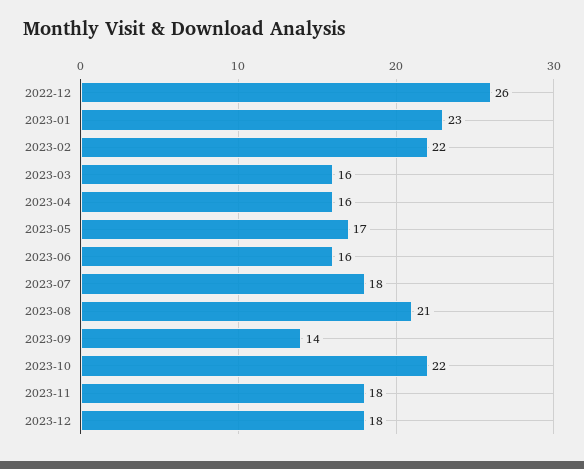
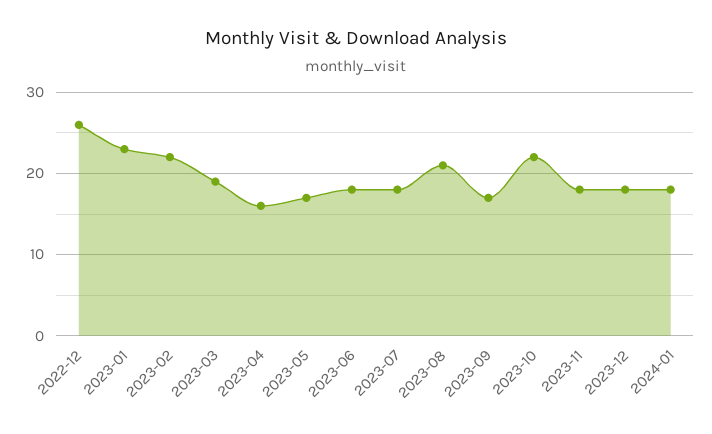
2023-03: 16 -> 19
2023-06: 16 -> 18
2023-09: 14 -> 17
2024-01: none -> 18

